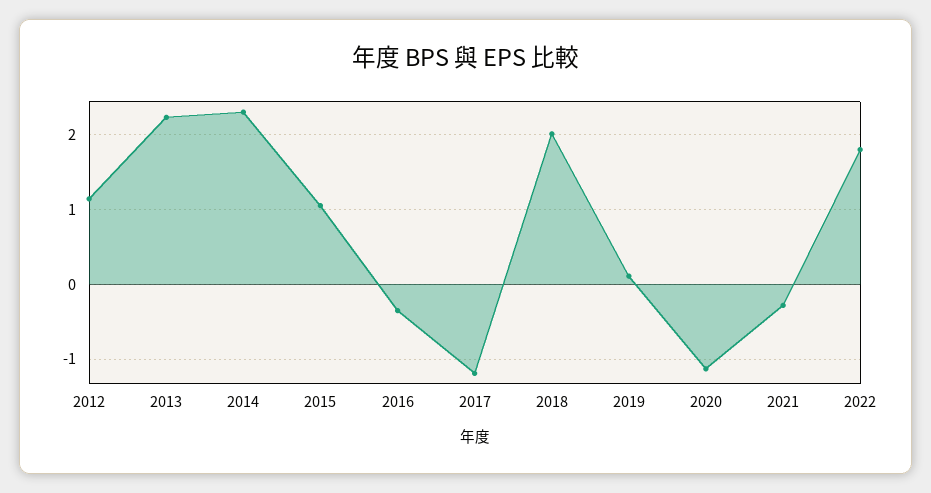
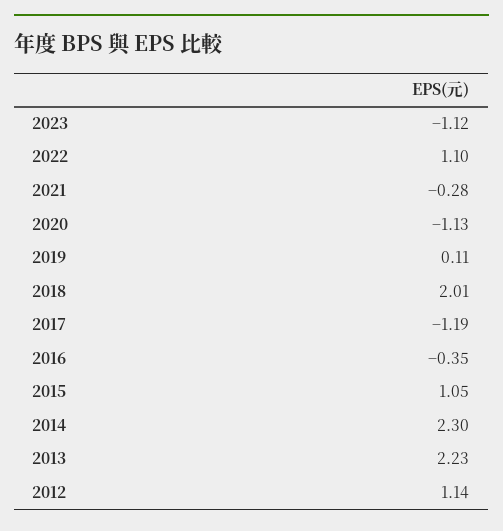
2022: 1.8 -> 1.1
2023: none -> -1.12

